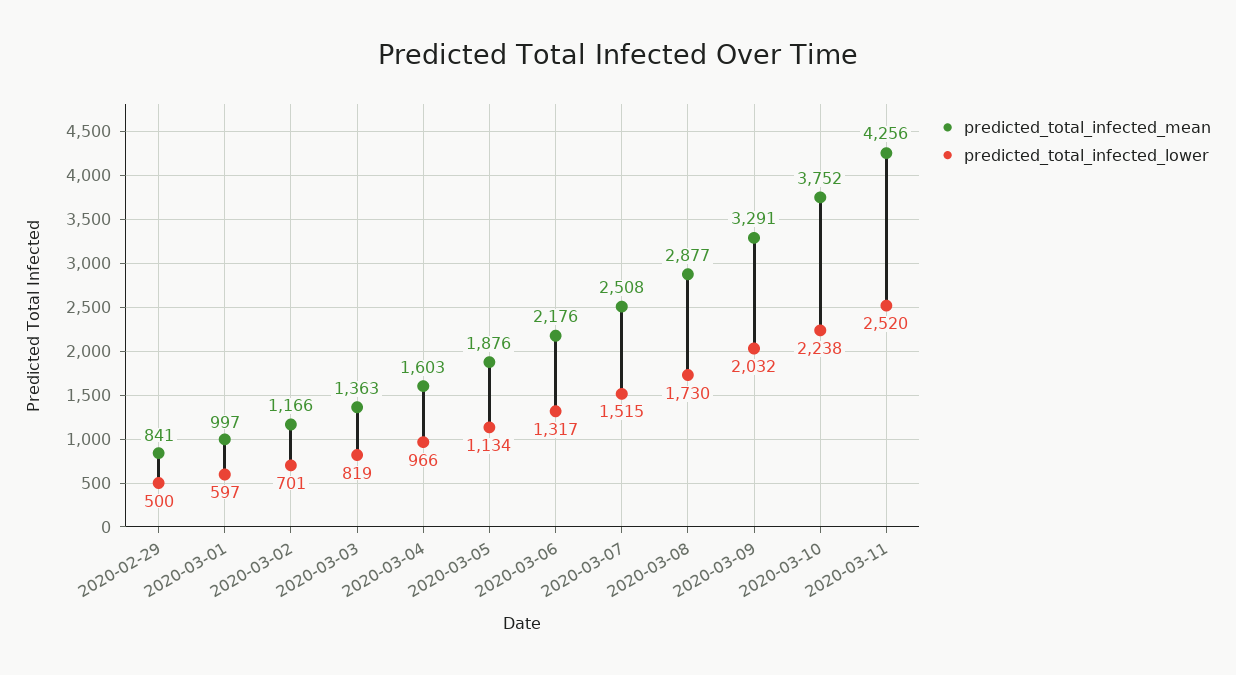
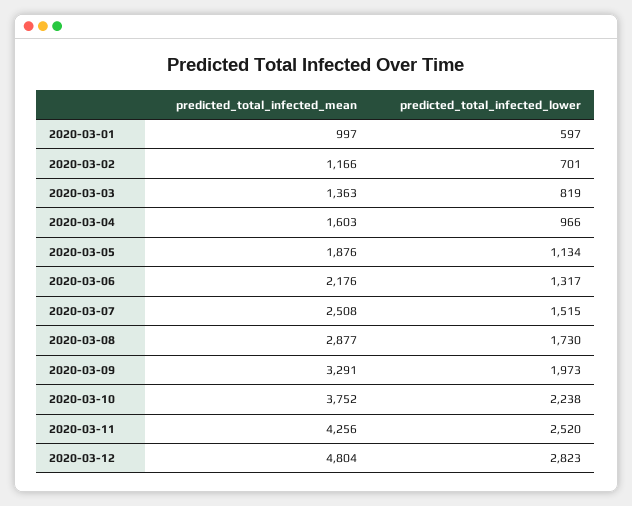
predicted_total_infected_mean, 2020-02-29: 841 -> none
predicted_total_infected_lower, 2020-02-29: 500 -> none
predicted_total_infected_lower, 2020-03-09: 2032 -> 1973
predicted_total_infected_mean, 2020-03-12: none -> 4804
predicted_total_infected_lower, 2020-03-12: none -> 2823

